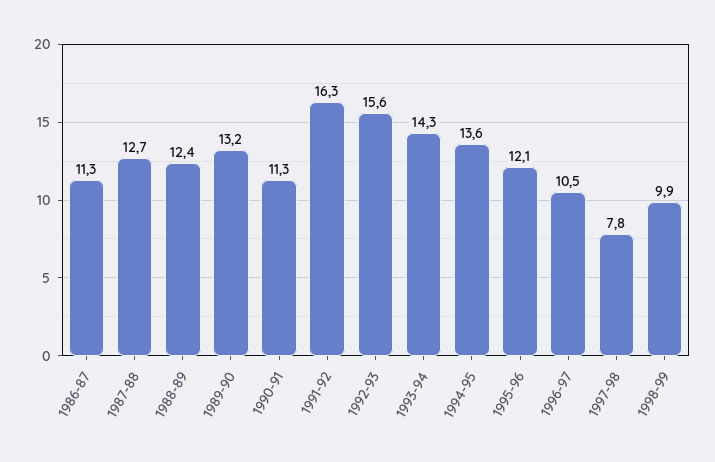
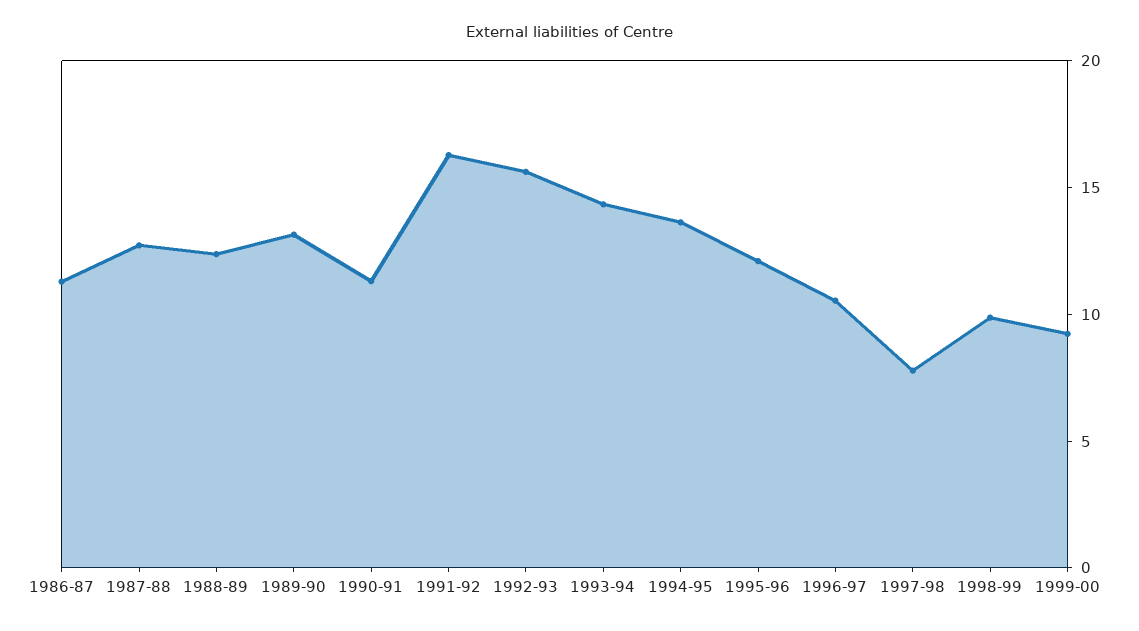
1999-00: none -> 9

